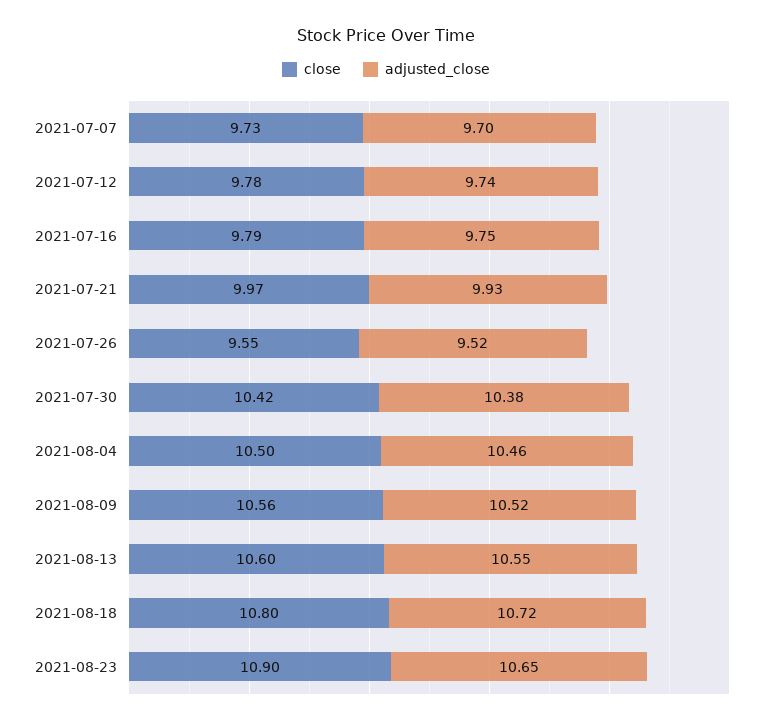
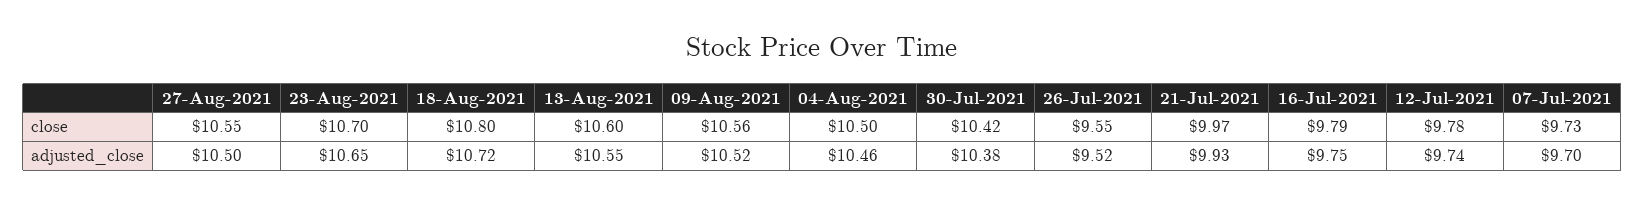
close, 2021-08-23: 10.9 -> 10.7
close, 27-Aug-2021: none -> 10.55
adjusted_close, 27-Aug-2021: none -> 10.5

